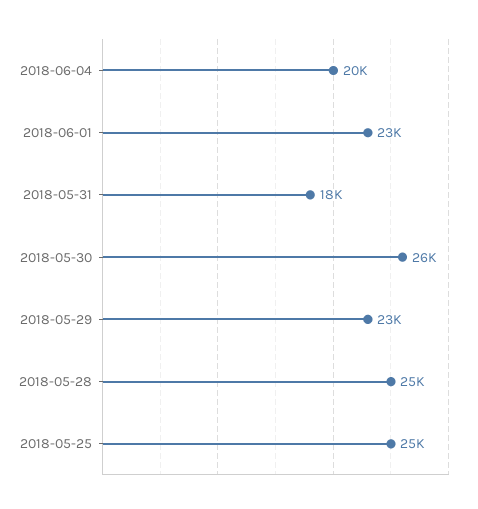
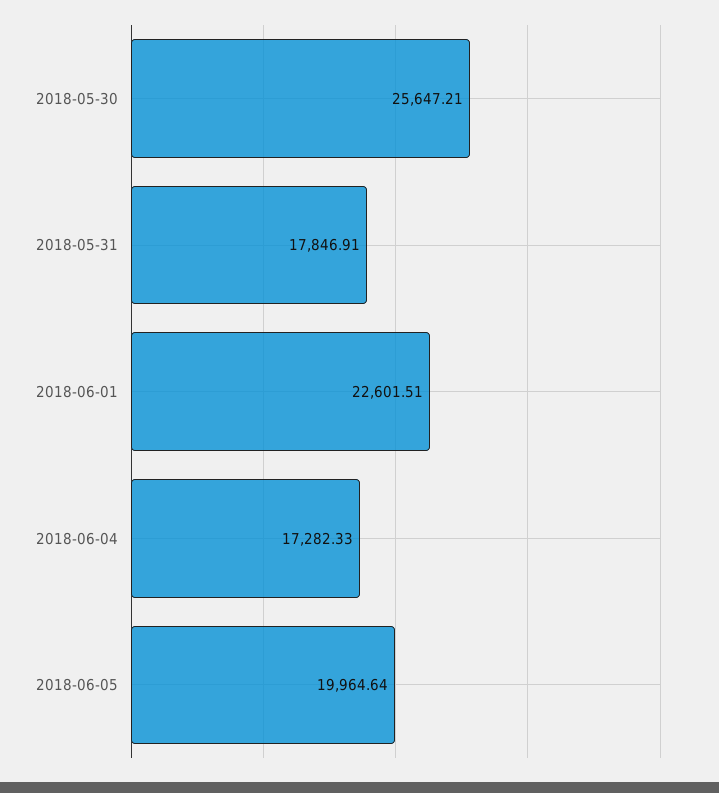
2018-06-04: 20000 -> 17282.33
2018-05-29: 23000 -> none
2018-05-28: 25000 -> none
2018-05-25: 25000 -> none
2018-06-05: none -> 19964.64

